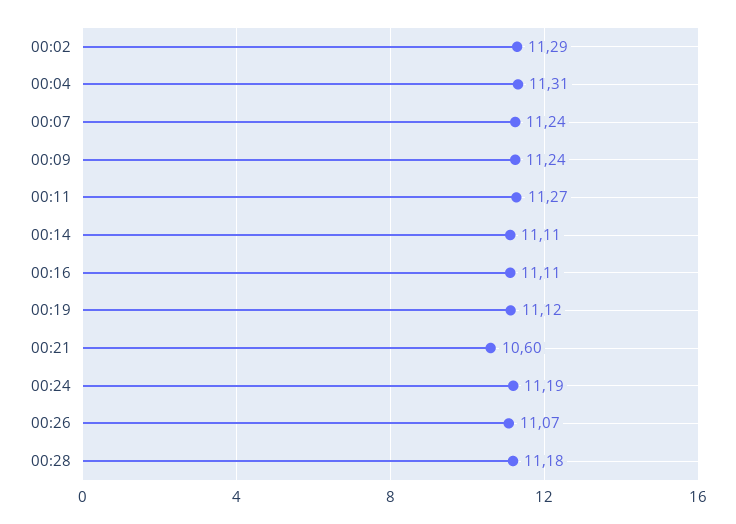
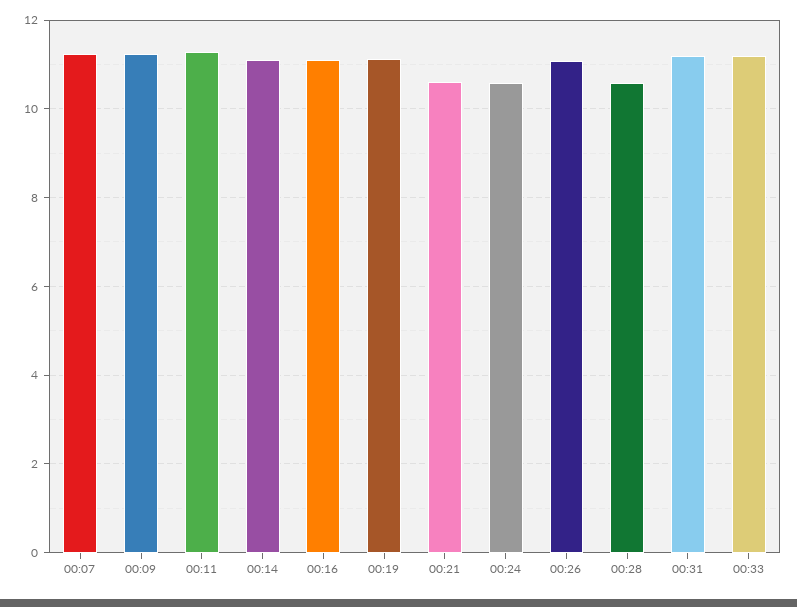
00:02: 11.29 -> none
00:04: 11.31 -> none
00:24: 11.19 -> 10.6
00:28: 11.18 -> 10.6
00:31: none -> 11.2
00:33: none -> 11.2

